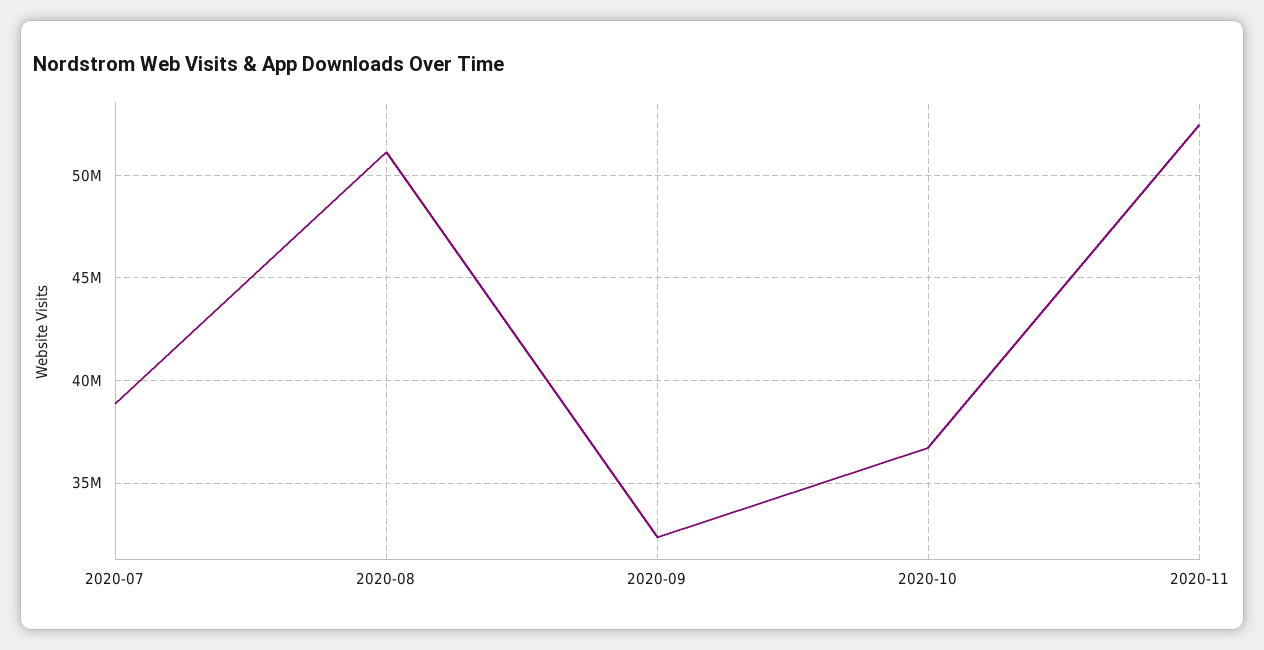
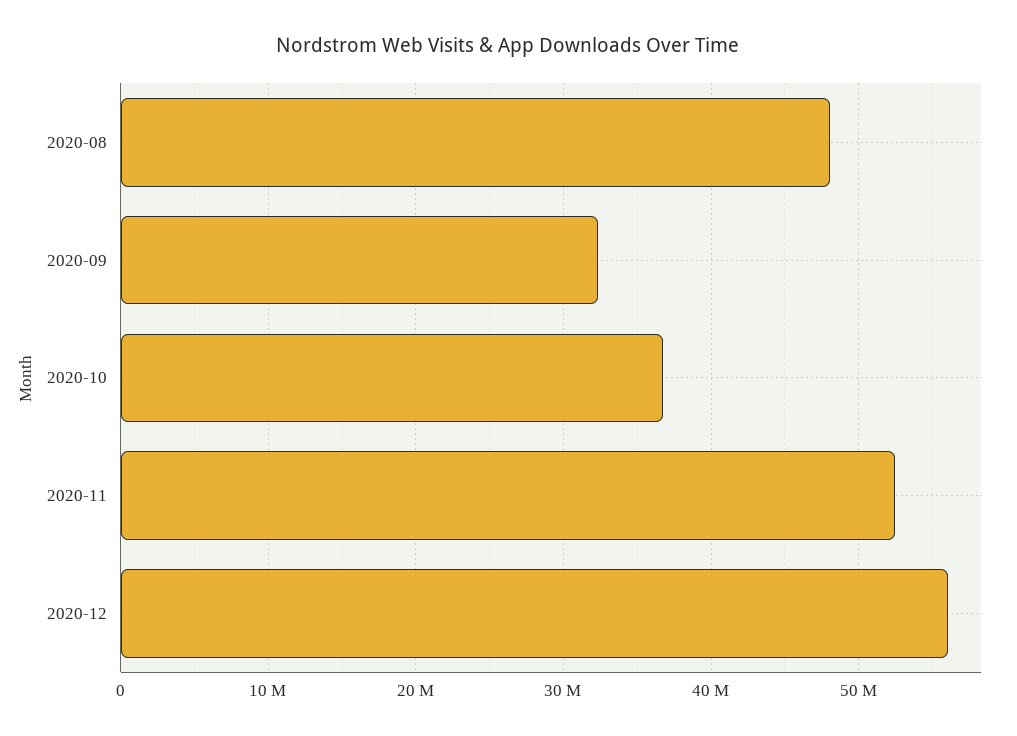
2020-07: 39000000 -> none
2020-08: 51000000 -> 48000000
2020-12: none -> 56000000

